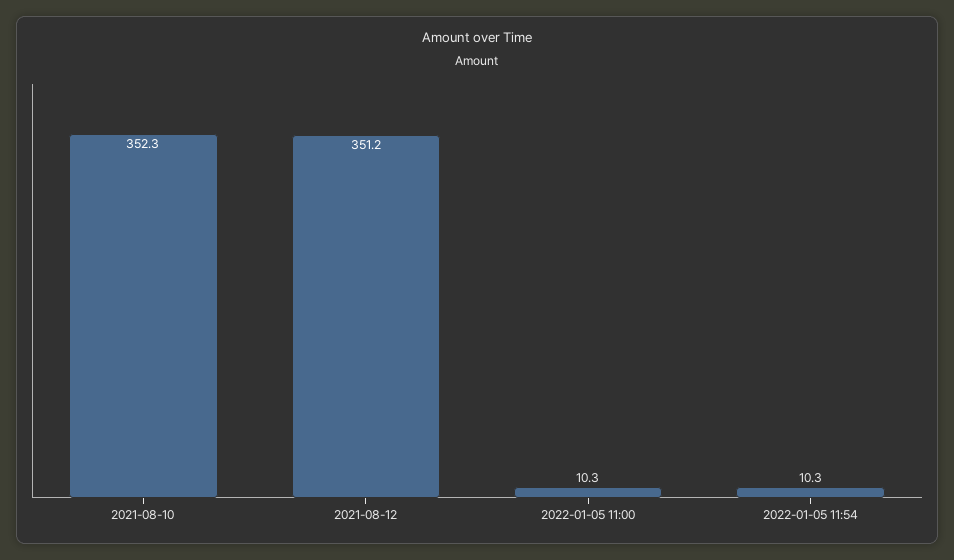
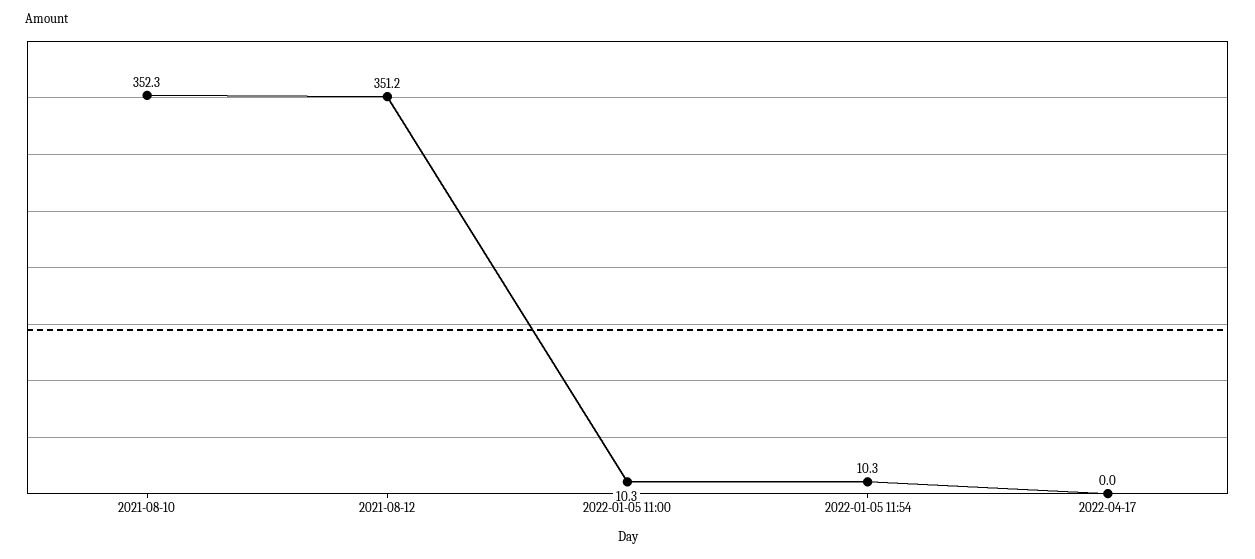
2022-04-17: none -> 0

